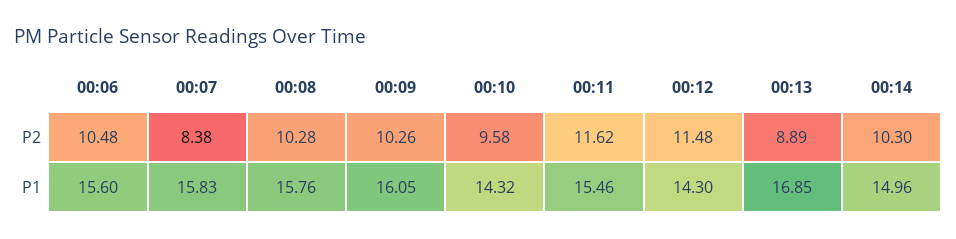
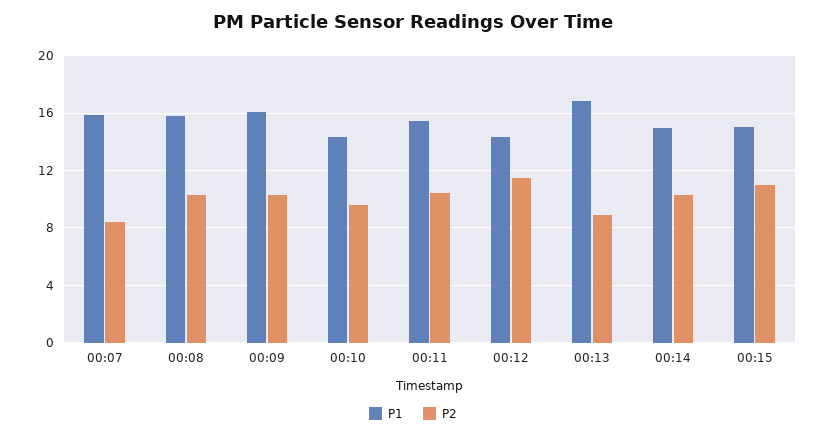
P2, 00:06: 10.48 -> none
P2, 00:11: 11.62 -> 10.5
P1, 00:06: 15.6 -> none
P1, 00:15: none -> 15
P2, 00:15: none -> 11

